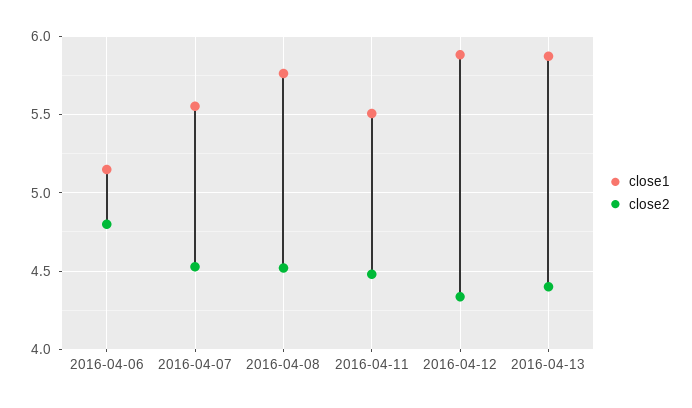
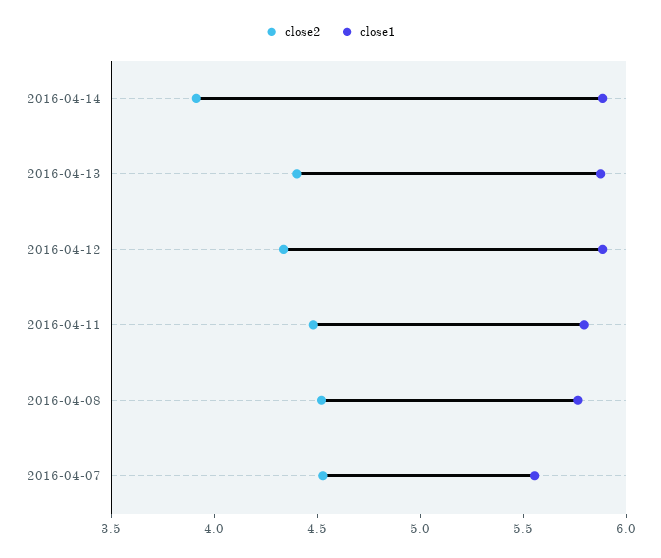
close1, 2016-04-06: 5.15 -> none
close2, 2016-04-06: 4.8 -> none
close1, 2016-04-11: 5.5 -> 5.8
close2, 2016-04-14: none -> 3.9
close1, 2016-04-14: none -> 5.9

